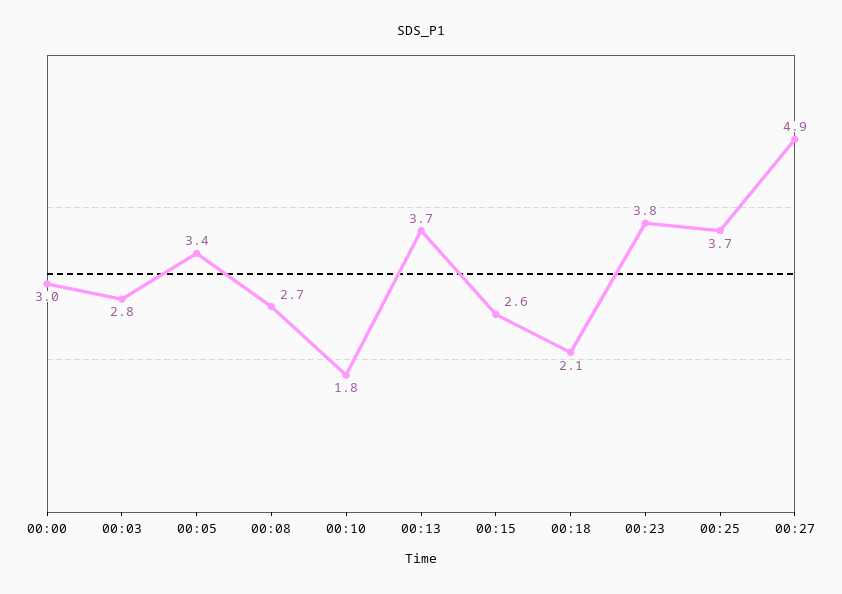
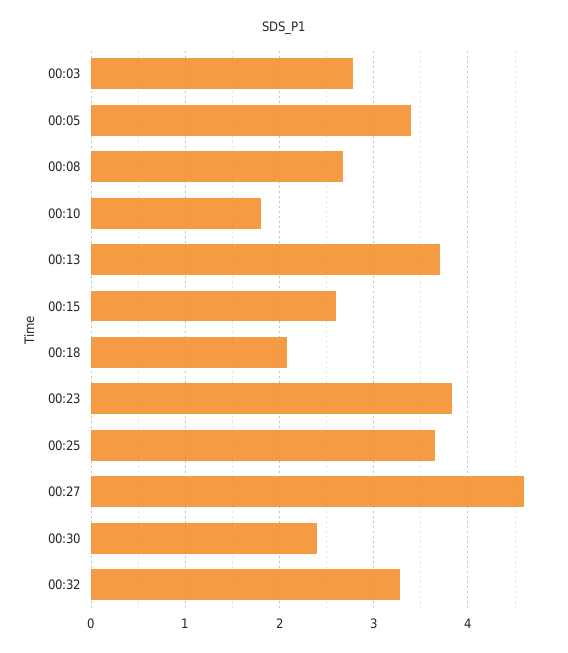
00:00: 3 -> none
00:27: 4.9 -> 4.6
00:30: none -> 2.4
00:32: none -> 3.3

